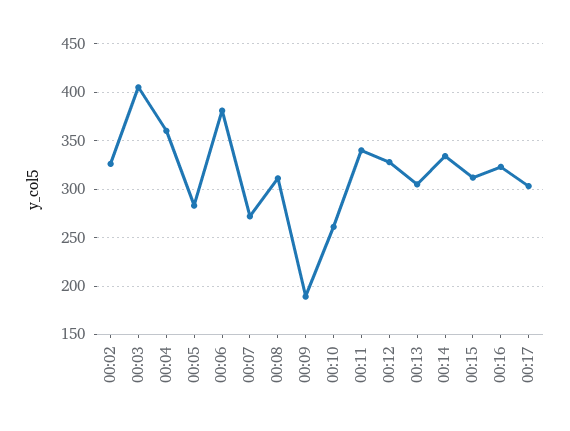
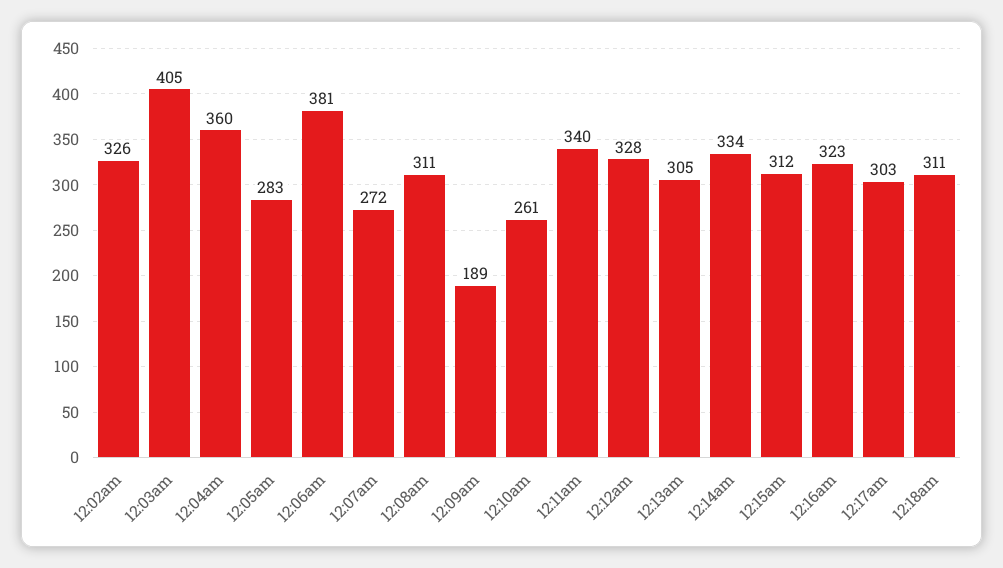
12:18am: none -> 311

